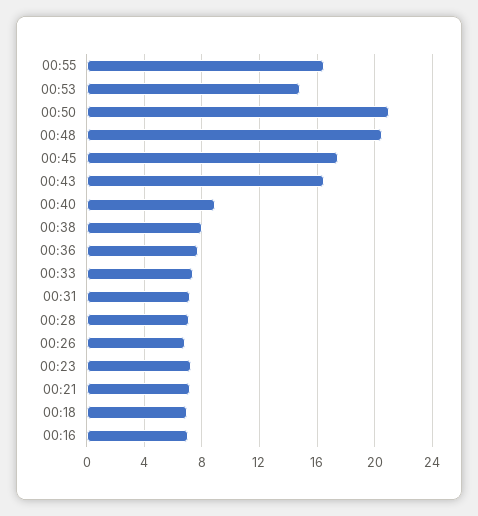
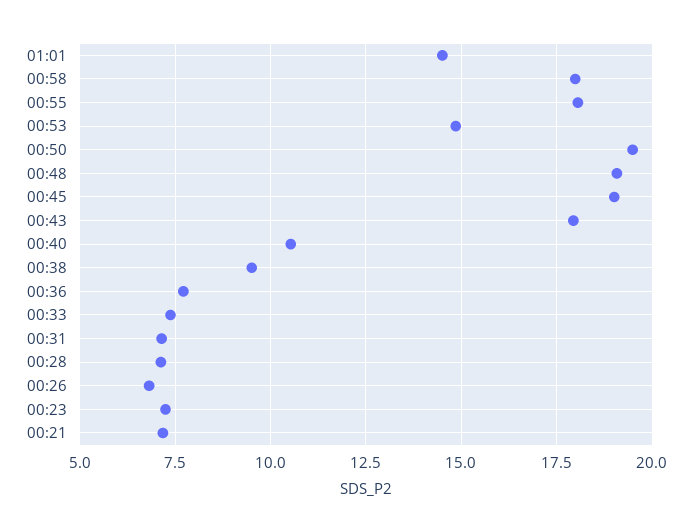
00:55: 16.5 -> 18
00:50: 21 -> 19.5
00:48: 20.5 -> 19
00:45: 17.5 -> 19
00:43: 16.5 -> 18
00:40: 9 -> 10.5
00:38: 8 -> 9.5
00:18: 7 -> none
00:16: 7 -> none
01:01: none -> 14.5
00:58: none -> 18

